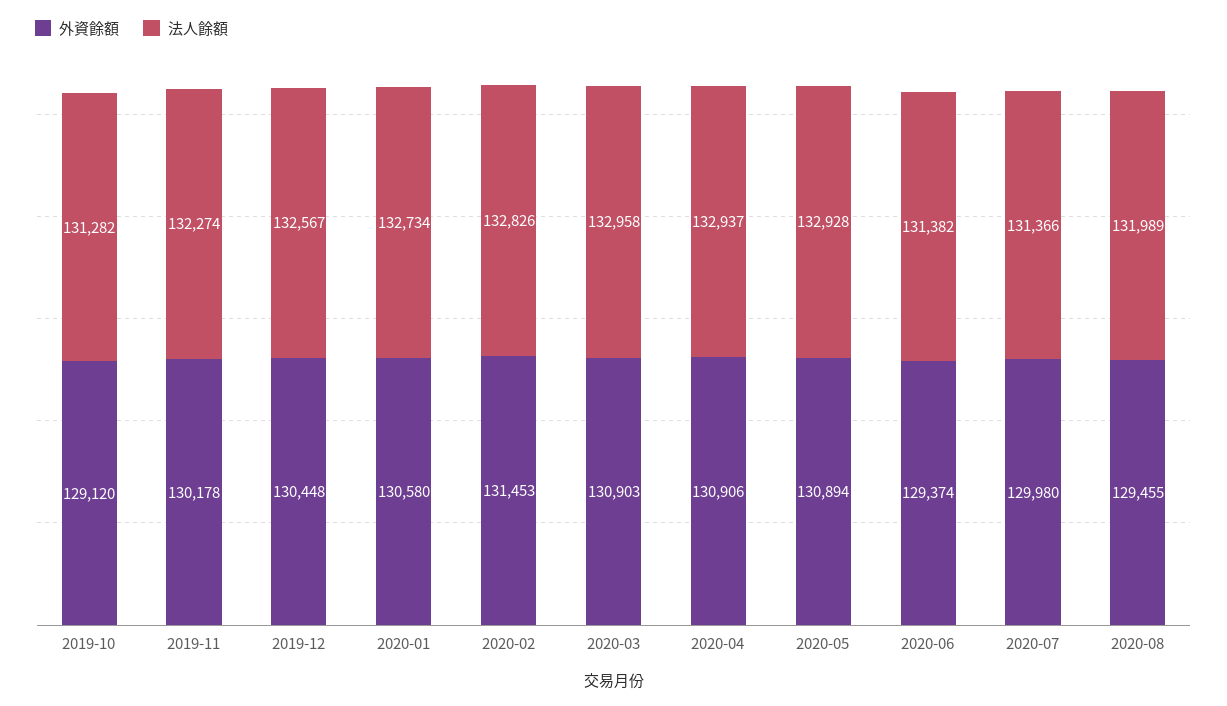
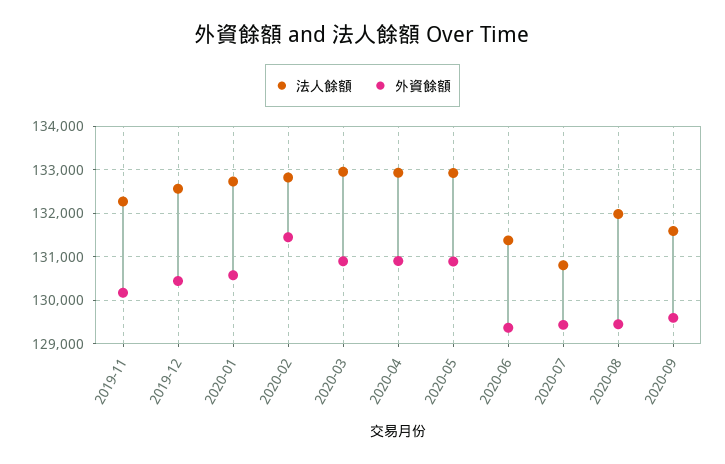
外資餘額, 2019-10: 129120 -> none
法人餘額, 2019-10: 131282 -> none
外資餘額, 2020-07: 129980 -> 129400
法人餘額, 2020-07: 131366 -> 130800
法人餘額, 2020-09: none -> 131600
外資餘額, 2020-09: none -> 129600

